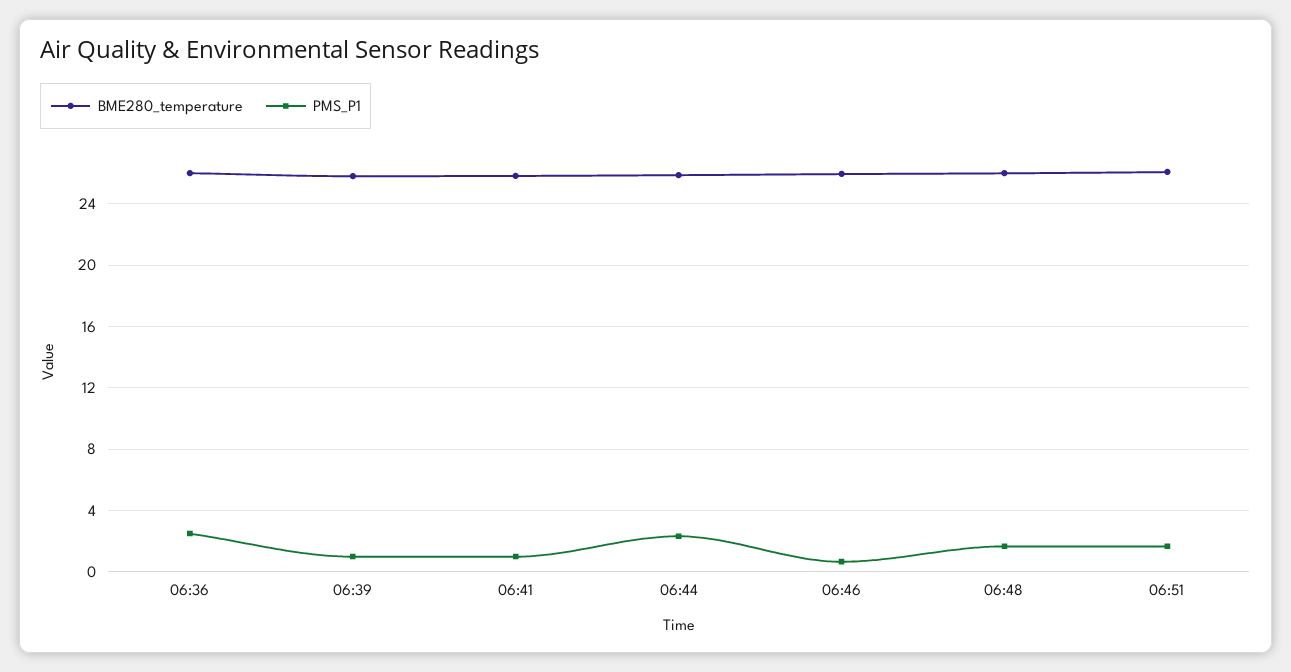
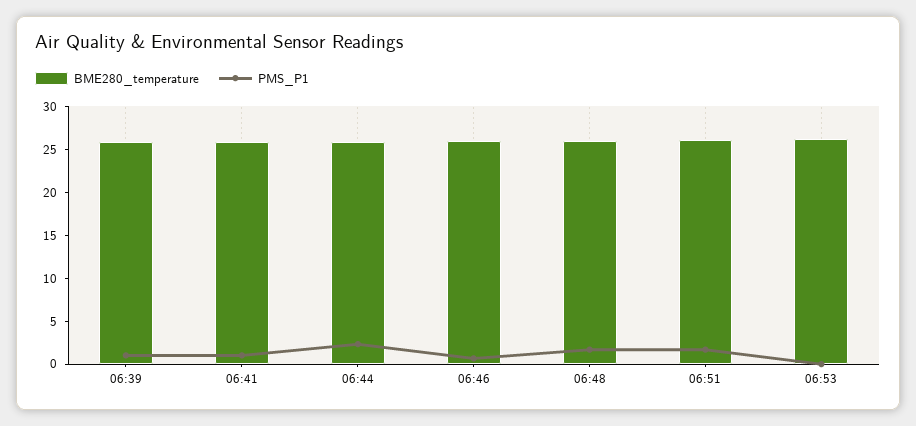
BME280_temperature, 06:36: 26 -> none
PMS_P1, 06:36: 2.5 -> none
BME280_temperature, 06:53: none -> 26
PMS_P1, 06:53: none -> 0

